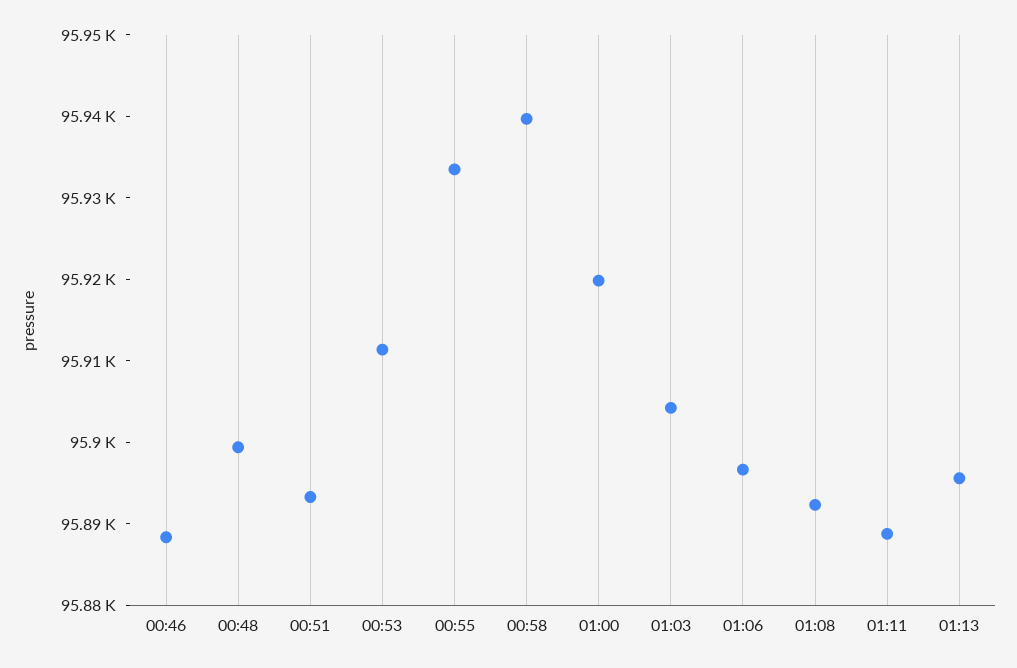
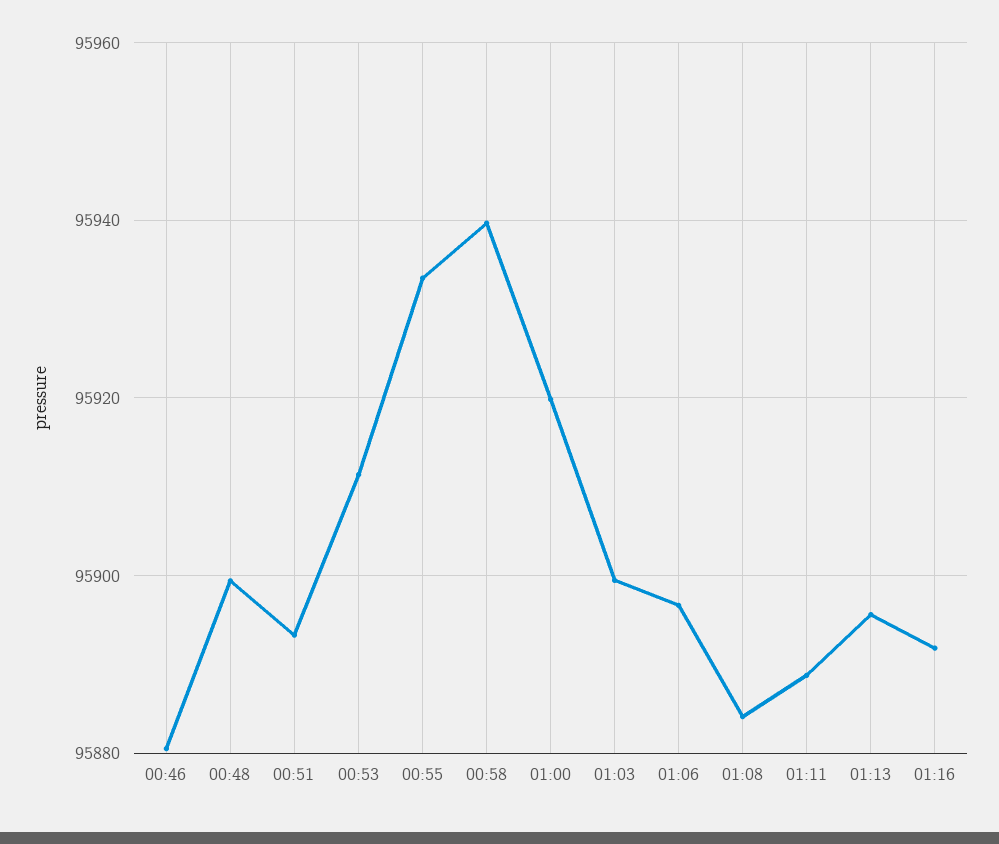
00:46: 95888 -> 95880
01:03: 95904 -> 95900
01:08: 95892 -> 95884
01:16: none -> 95892

